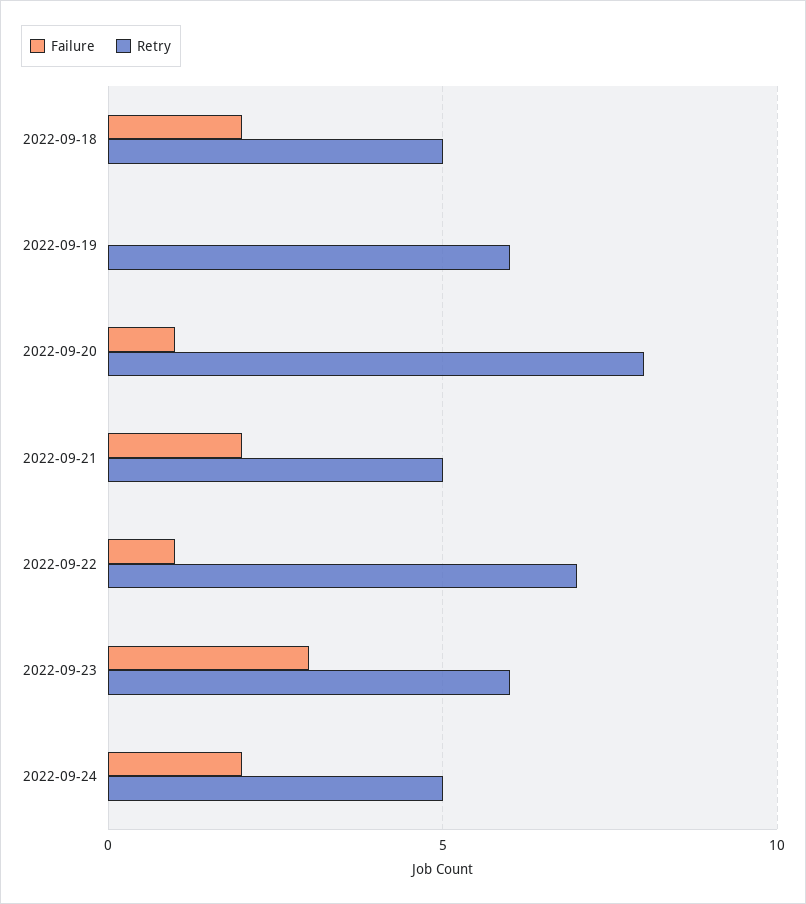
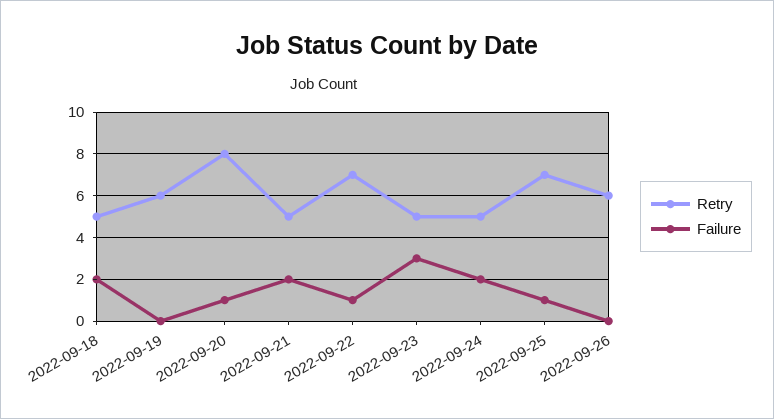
Retry, 2022-09-23: 6 -> 5
Retry, 2022-09-25: none -> 7
Failure, 2022-09-25: none -> 1
Retry, 2022-09-26: none -> 6
Failure, 2022-09-26: none -> 0

